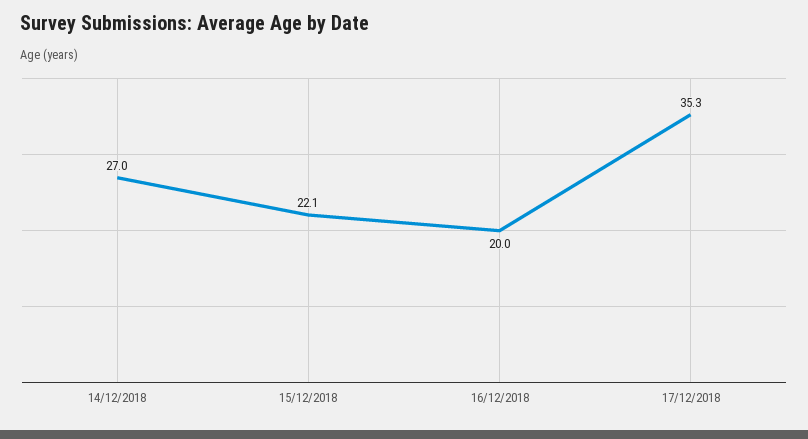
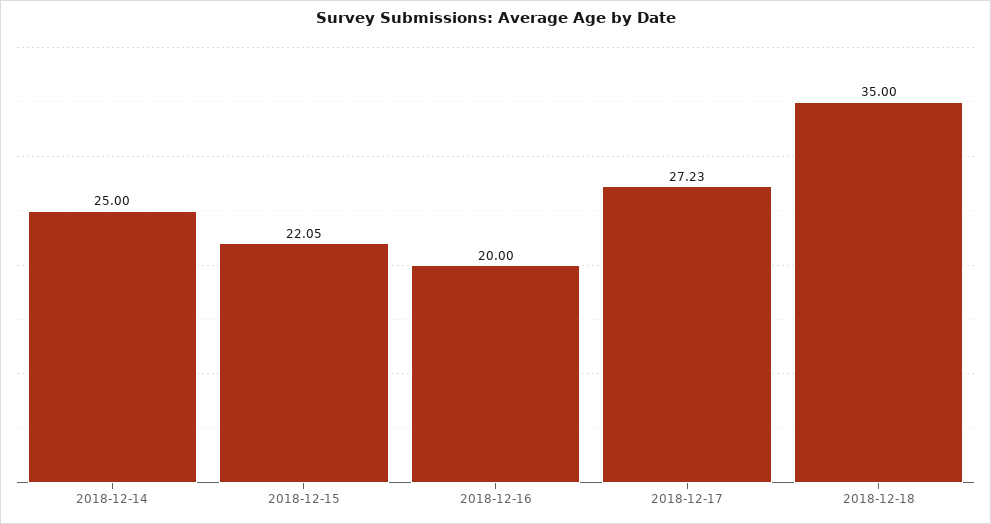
14/12/2018: 27 -> 25
17/12/2018: 35.3 -> 27.23
2018-12-18: none -> 35

